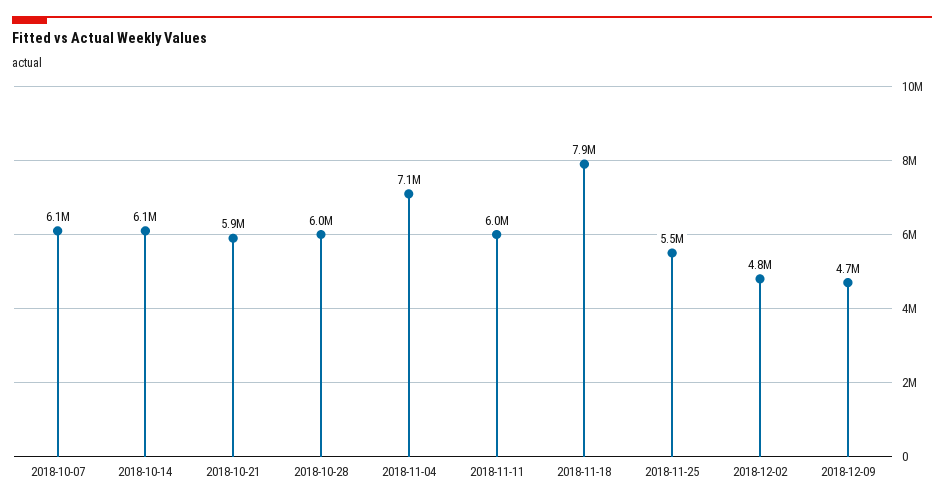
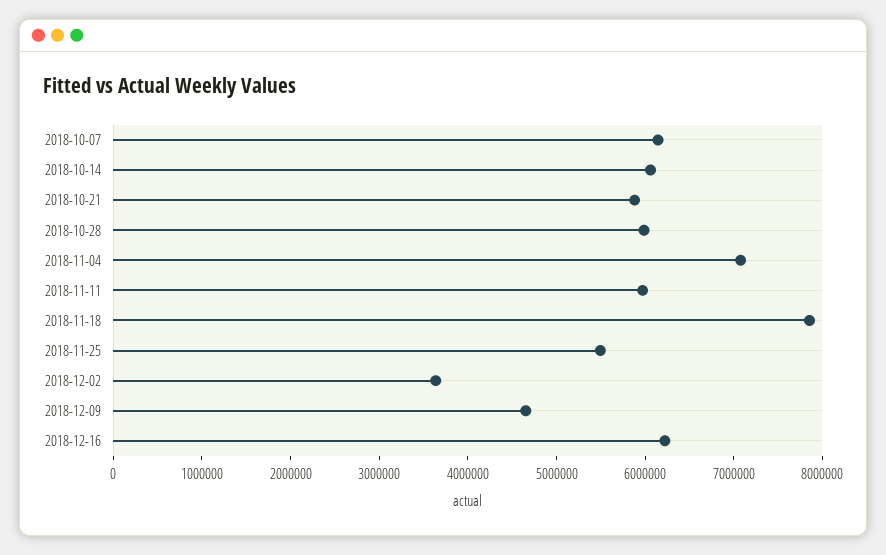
2018-12-02: 4800000 -> 3600000
2018-12-16: none -> 6200000

